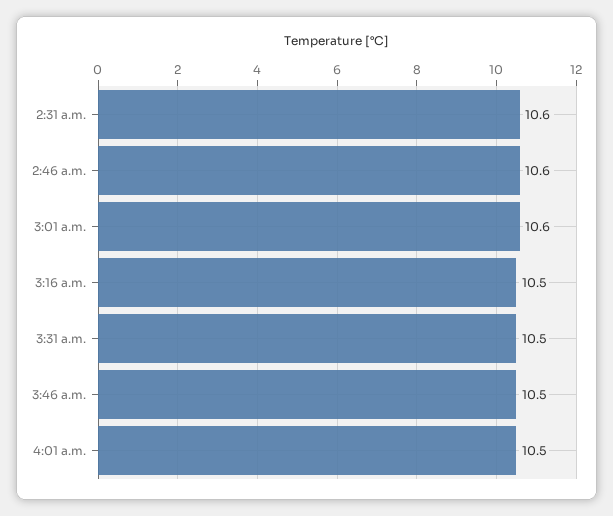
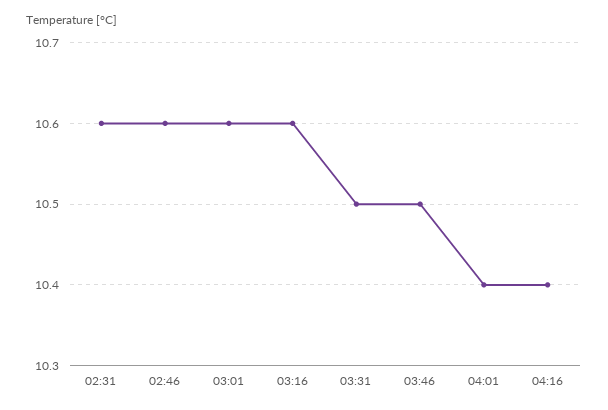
3:16 a.m.: 10.5 -> 10.6
4:01 a.m.: 10.5 -> 10.4
04:16: none -> 10.4

